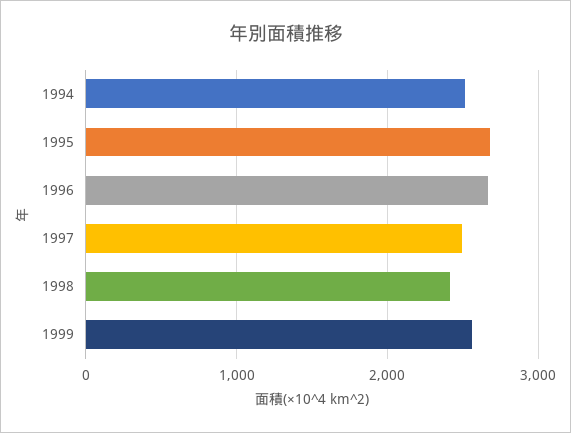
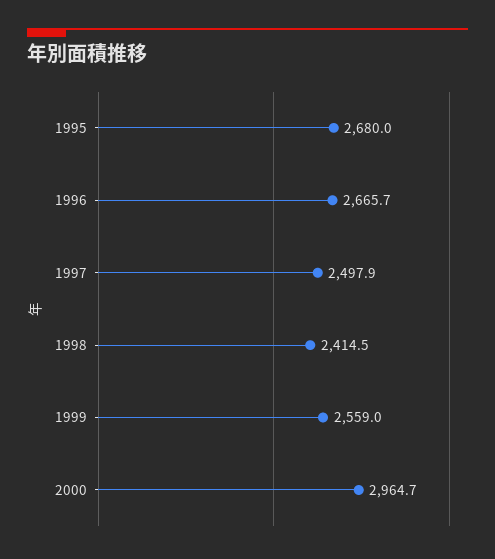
1994: 2500 -> none
2000: none -> 2964.7

